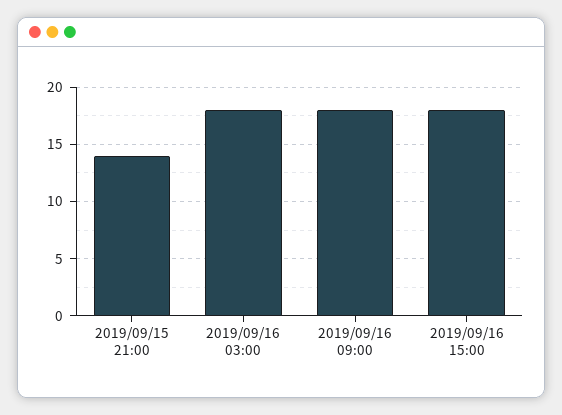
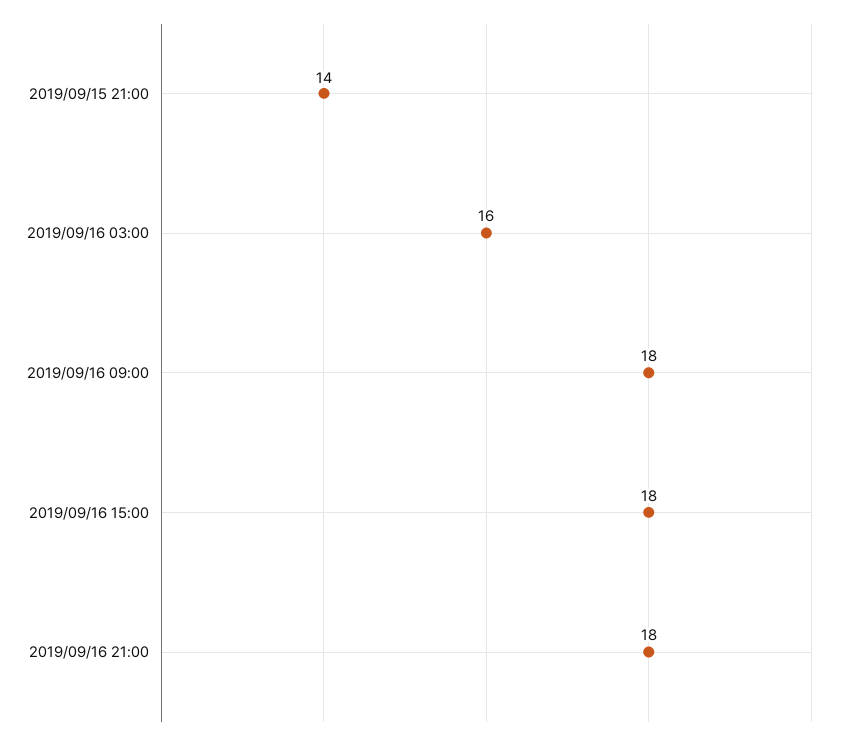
2019/09/16 03:00: 18 -> 16
2019/09/16 21:00: none -> 18

